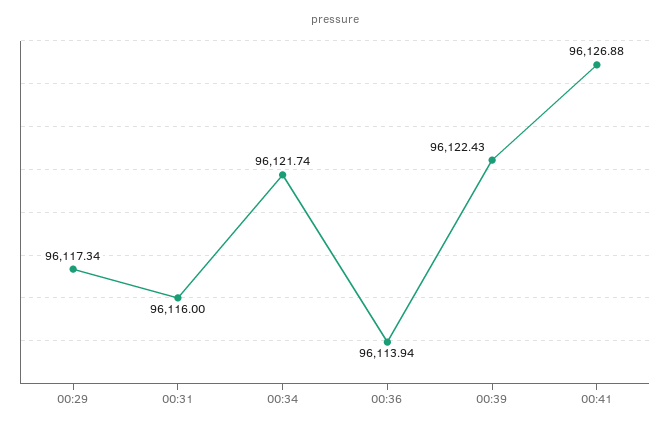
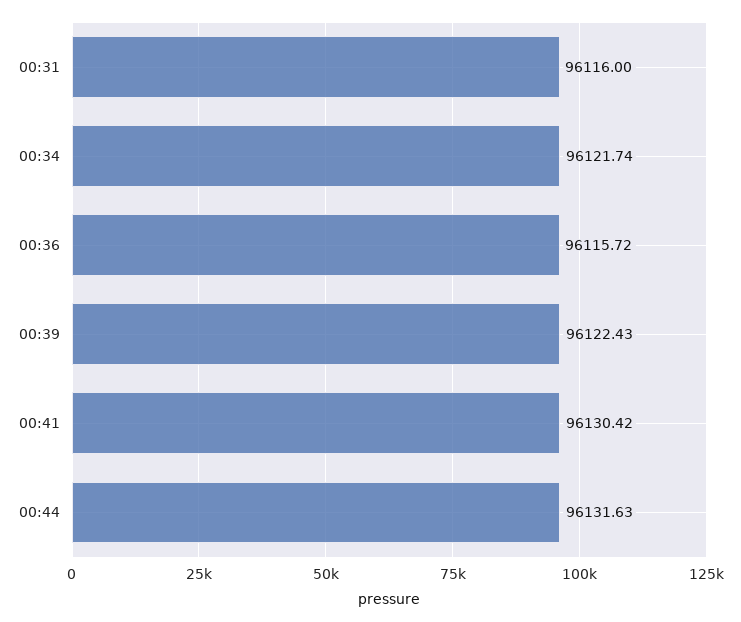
00:29: 96117.34 -> none
00:36: 96113.94 -> 96115.72
00:41: 96126.88 -> 96130.42
00:44: none -> 96131.63

